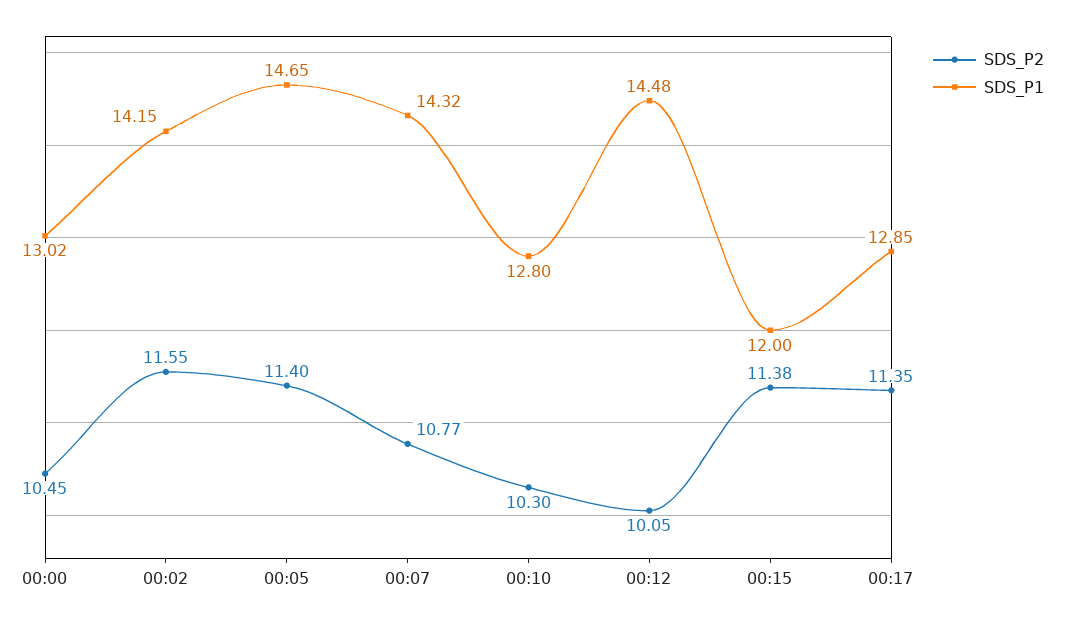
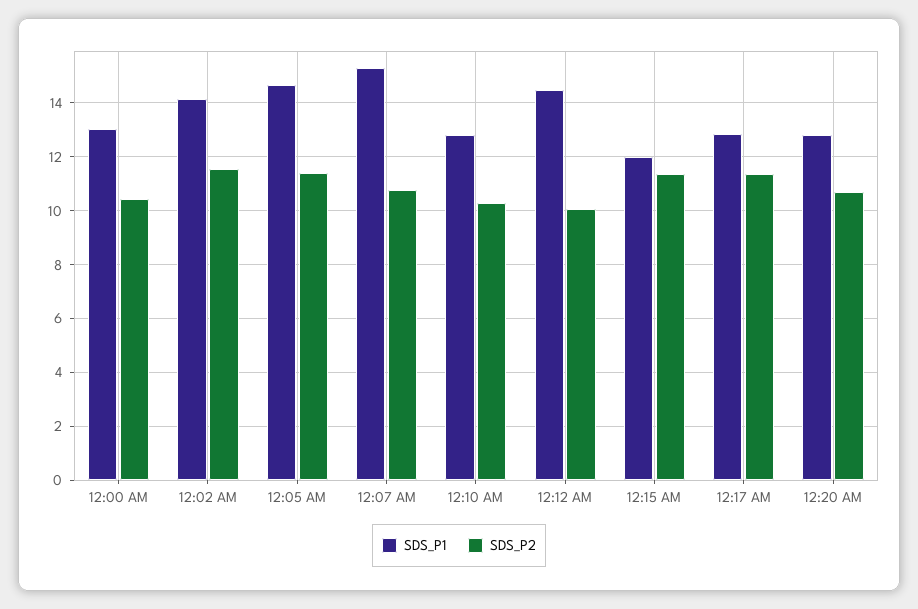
SDS_P1, 00:07: 14.32 -> 15.25
SDS_P1, 12:20 AM: none -> 12.75
SDS_P2, 12:20 AM: none -> 10.75

